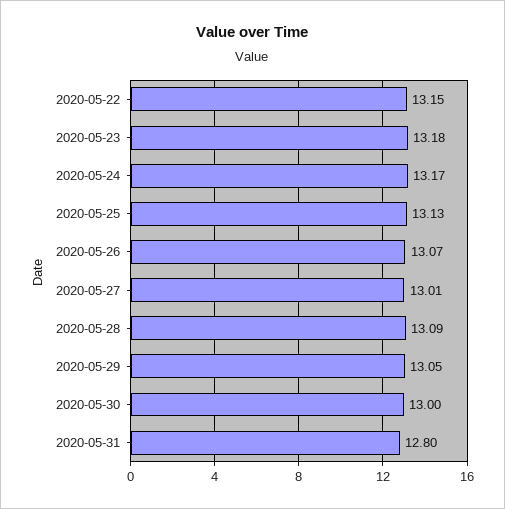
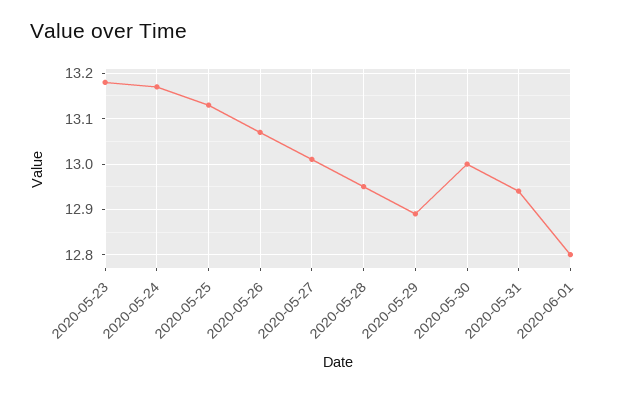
2020-05-22: 13.15 -> none
2020-05-28: 13.09 -> 12.95
2020-05-29: 13.05 -> 12.9
2020-05-31: 12.8 -> 12.95
2020-06-01: none -> 12.8

